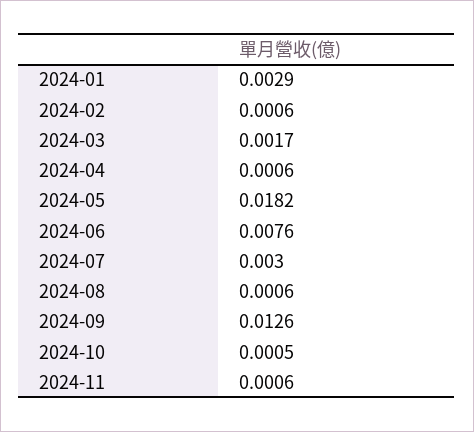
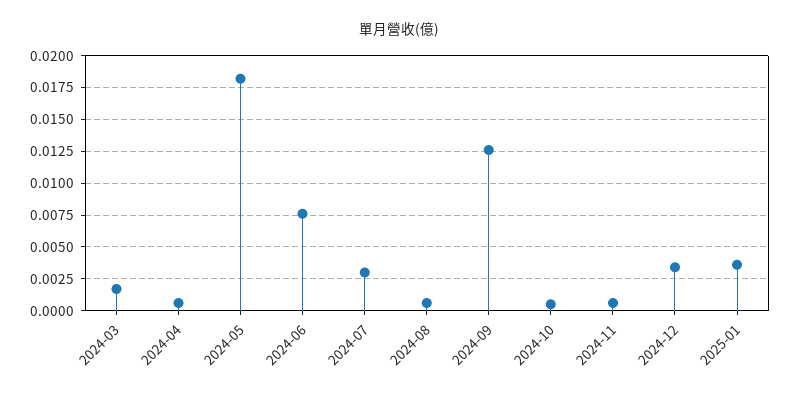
2024-01: 0.0029 -> none
2024-02: 0.0006 -> none
2024-12: none -> 0.0035
2025-01: none -> 0.0035

